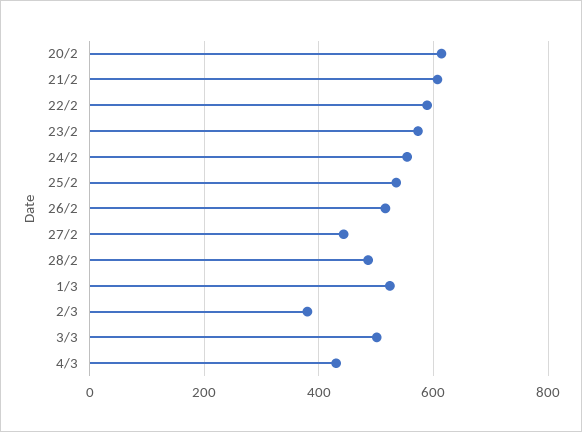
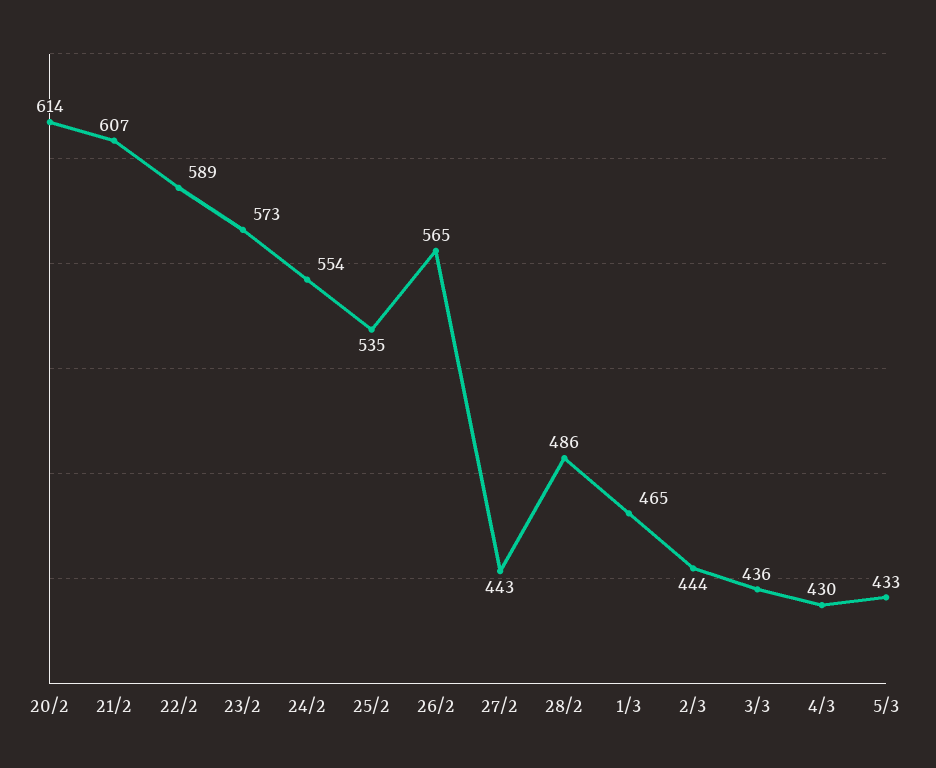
26/2: 520 -> 565
1/3: 520 -> 465
2/3: 380 -> 444
3/3: 500 -> 436
5/3: none -> 433

